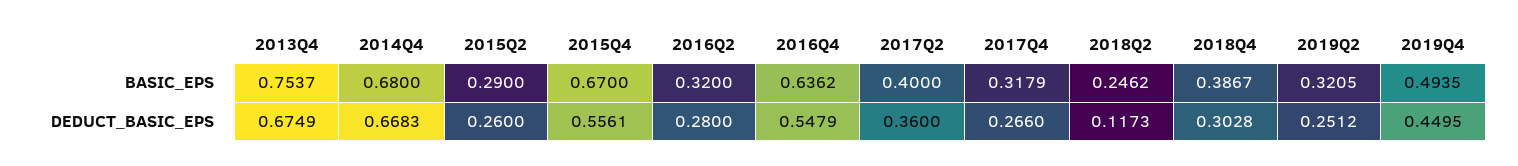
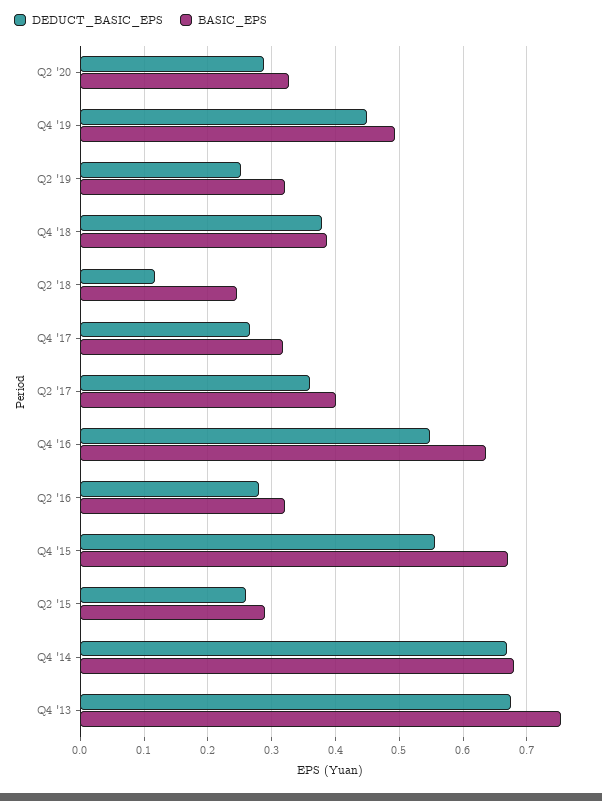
DEDUCT_BASIC_EPS, 2018Q4: 0.3028 -> 0.38
DEDUCT_BASIC_EPS, Q2 '20: none -> 0.29
BASIC_EPS, Q2 '20: none -> 0.33

